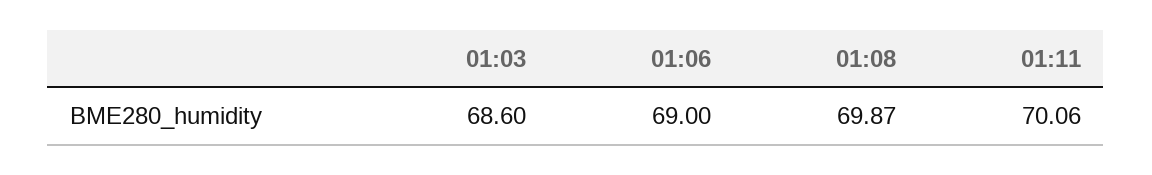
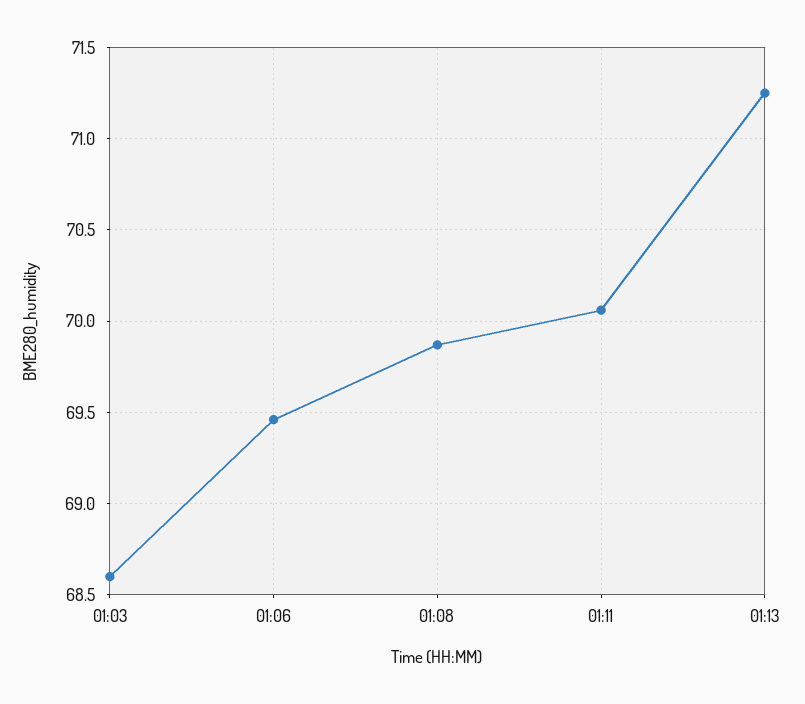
01:06: 69 -> 69.45
01:13: none -> 71.25

